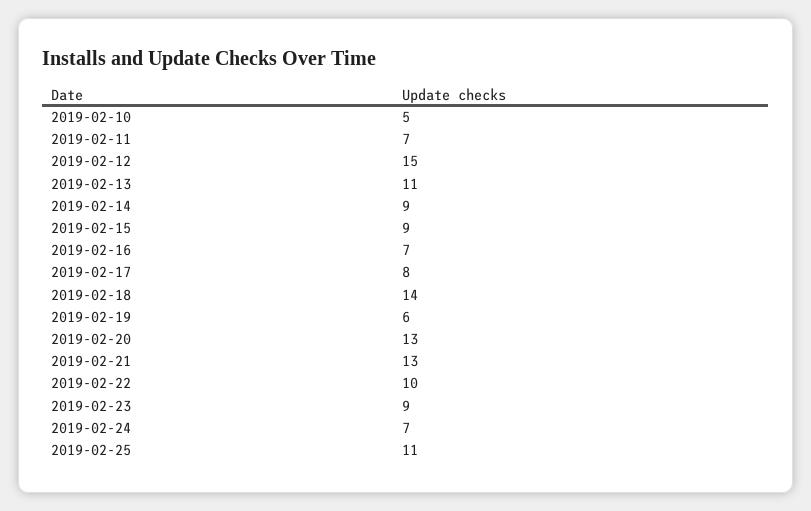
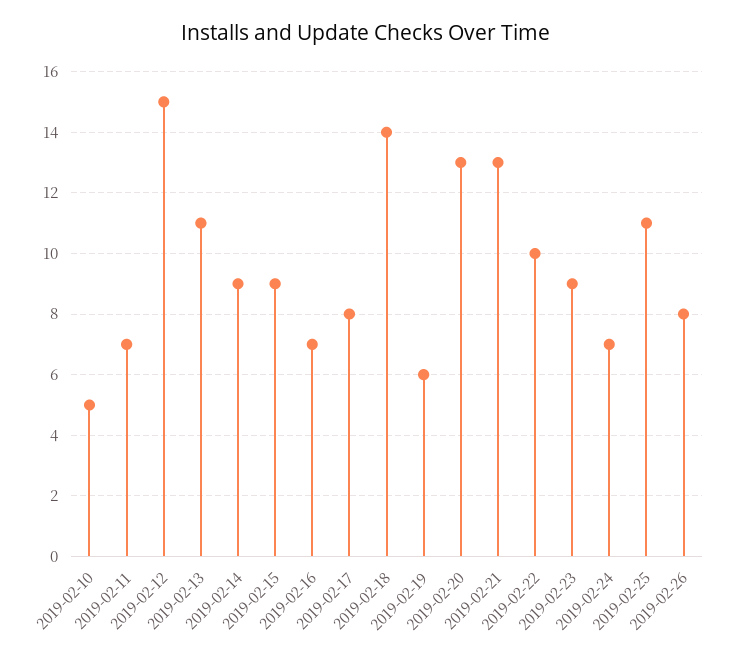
2019-02-26: none -> 8

